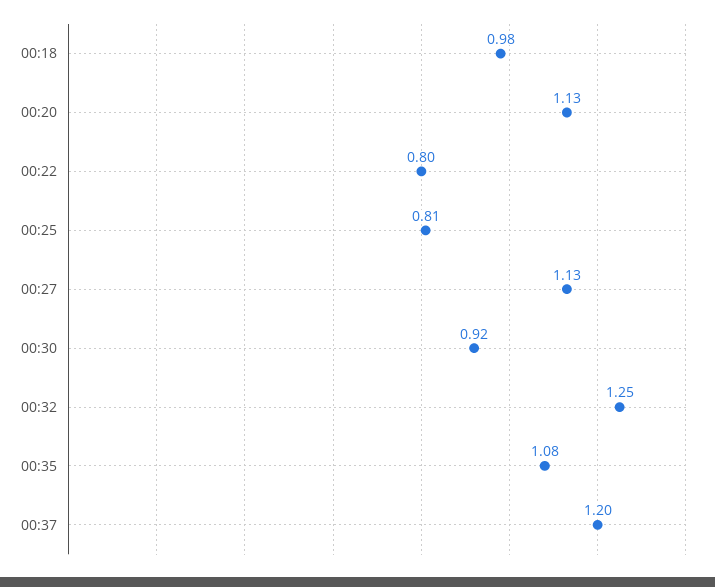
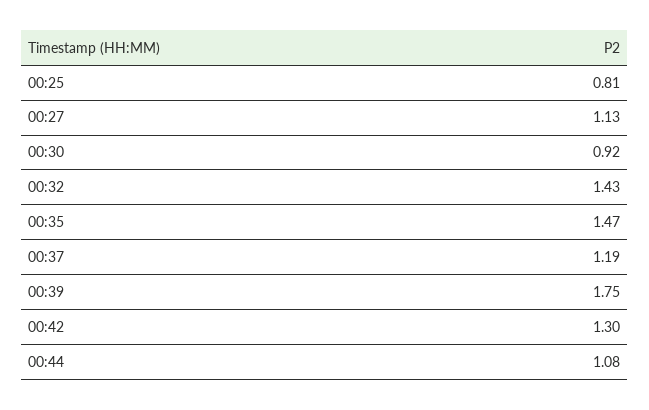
00:18: 0.98 -> none
00:20: 1.13 -> none
00:22: 0.8 -> none
00:32: 1.25 -> 1.43
00:35: 1.08 -> 1.47
00:37: 1.2 -> 1.19
00:39: none -> 1.75
00:42: none -> 1.3
00:44: none -> 1.08

